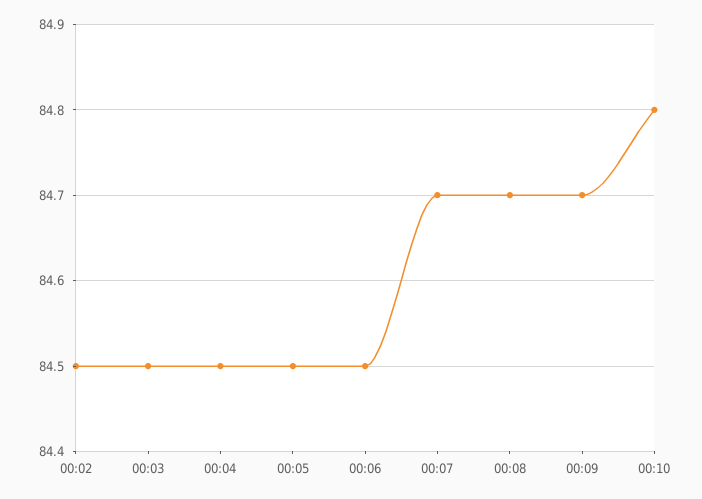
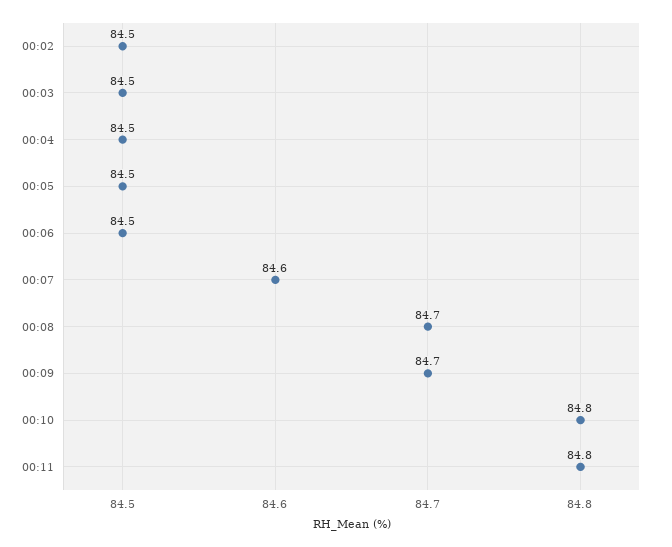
00:07: 84.7 -> 84.6
00:11: none -> 84.8

